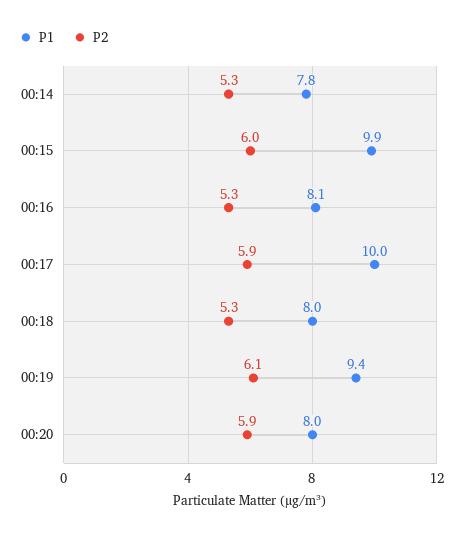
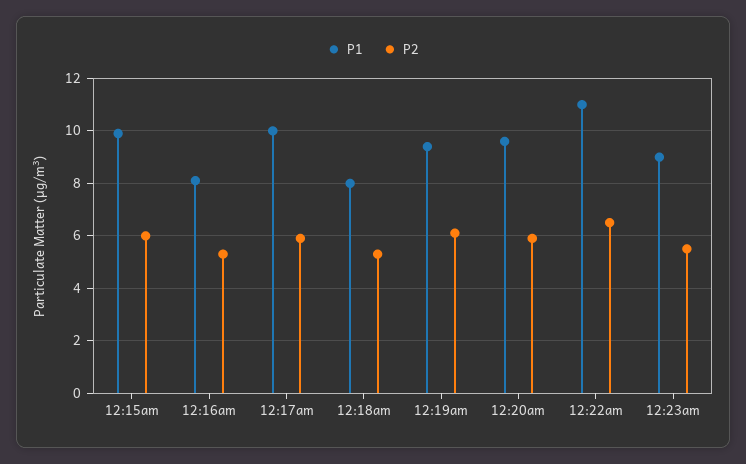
P1, 00:14: 7.8 -> none
P2, 00:14: 5.3 -> none
P1, 00:20: 8 -> 9.5
P1, 12:22am: none -> 11
P2, 12:22am: none -> 6.5
P1, 12:23am: none -> 9
P2, 12:23am: none -> 5.5

